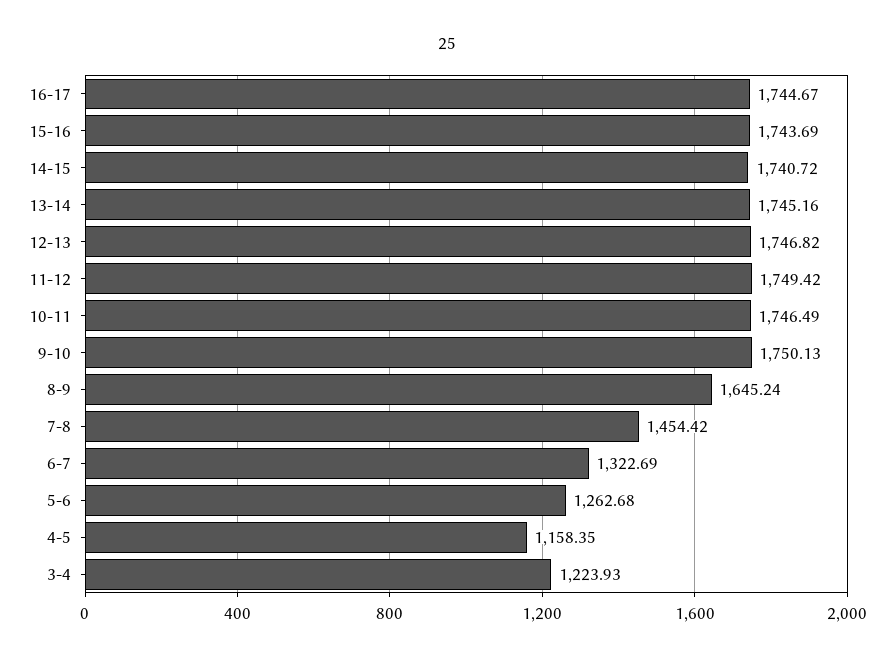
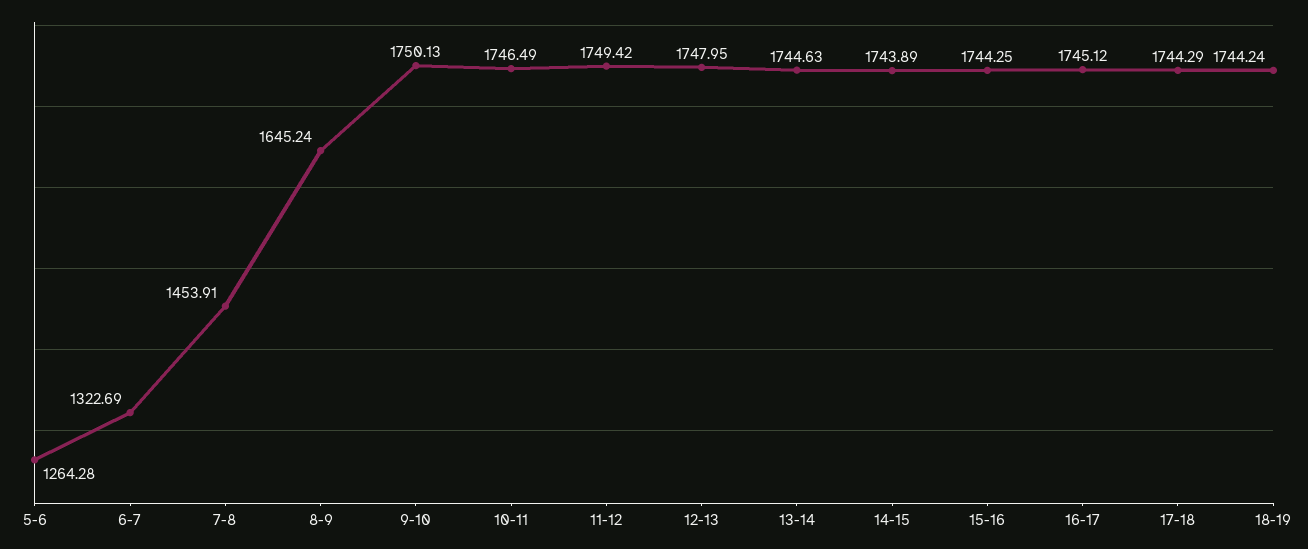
16-17: 1744.67 -> 1745.12
15-16: 1743.69 -> 1744.25
14-15: 1740.72 -> 1743.89
13-14: 1745.16 -> 1744.63
12-13: 1746.82 -> 1747.95
7-8: 1454.42 -> 1453.91
5-6: 1262.68 -> 1264.28
4-5: 1158.35 -> none
3-4: 1223.93 -> none
17-18: none -> 1744.29
18-19: none -> 1744.24

